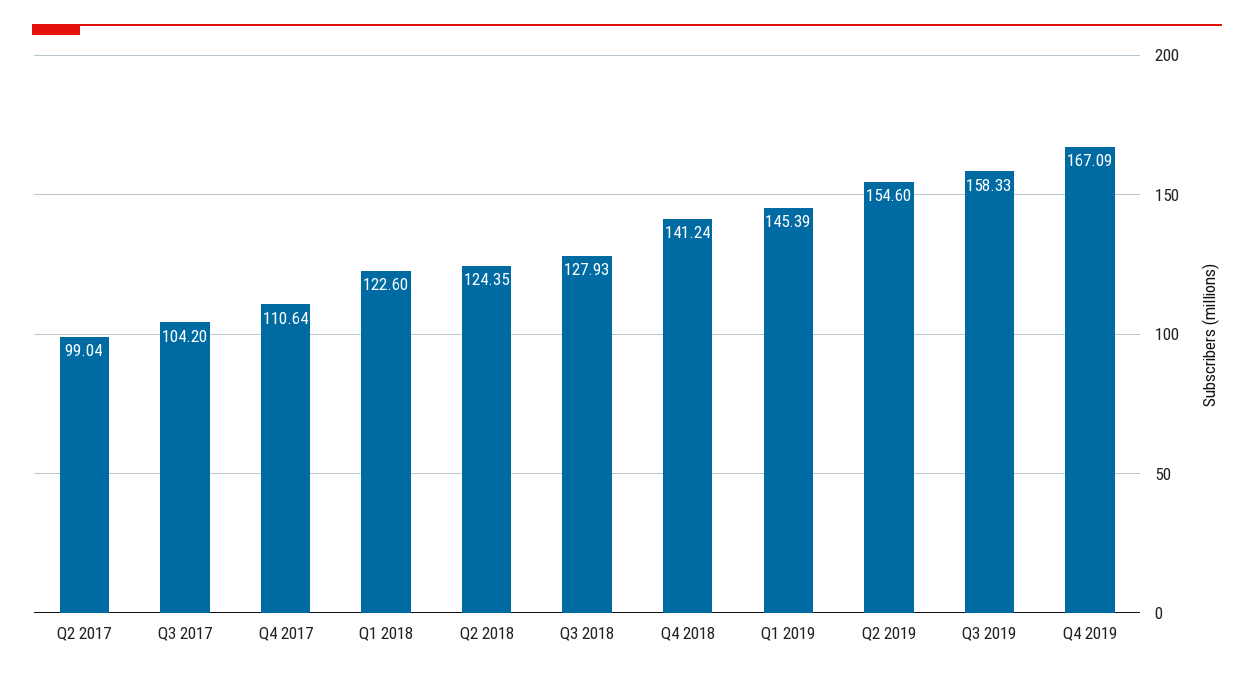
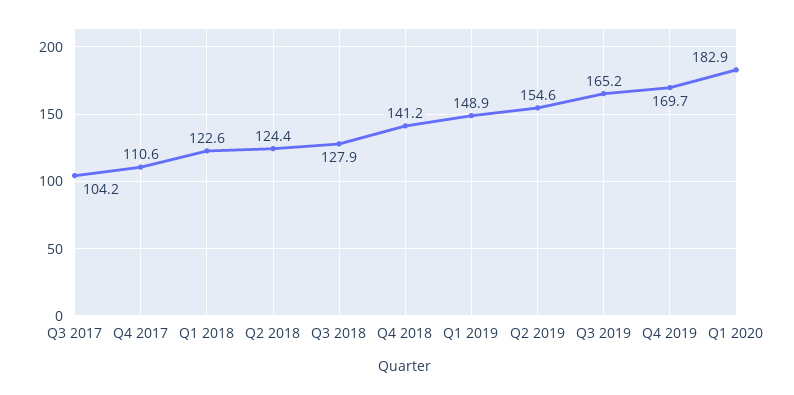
Q2 2017: 99.04 -> none
Q1 2019: 145.39 -> 148.9
Q3 2019: 158.33 -> 165.2
Q4 2019: 167.09 -> 169.7
Q1 2020: none -> 182.9

